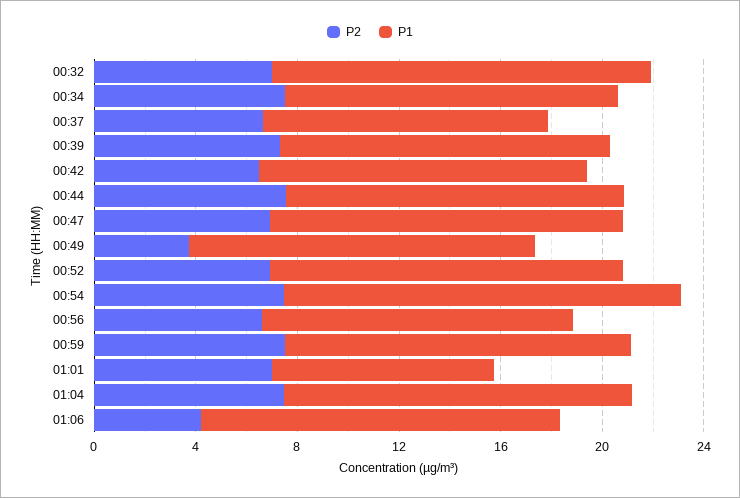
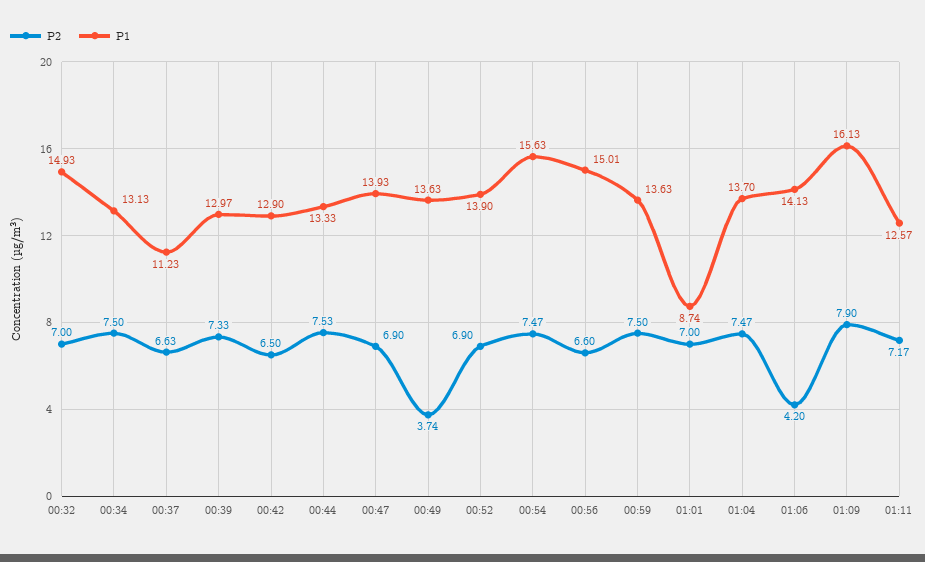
P1, 00:56: 12 -> 15.01
P2, 01:09: none -> 7.9
P1, 01:09: none -> 16.13
P2, 01:11: none -> 7.17
P1, 01:11: none -> 12.57

